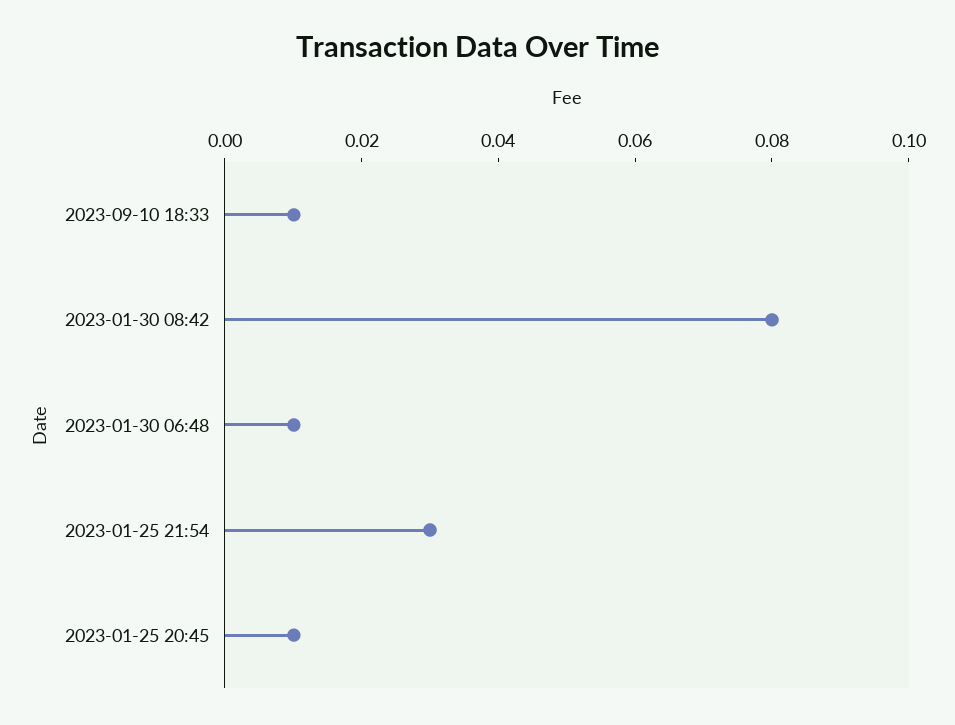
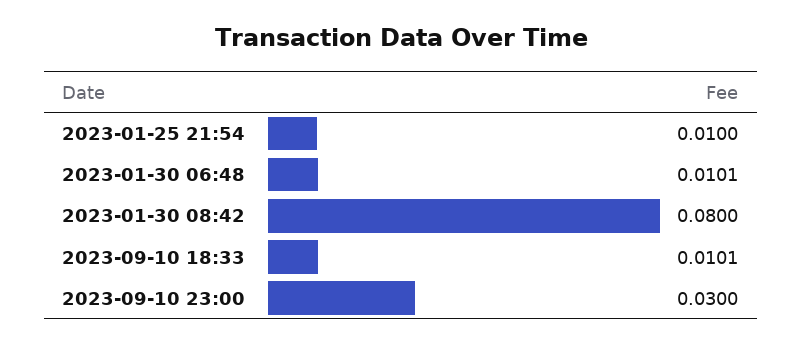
2023-01-25 21:54: 0.03 -> 0.01
2023-01-25 20:45: 0.01 -> none
2023-09-10 23:00: none -> 0.03

